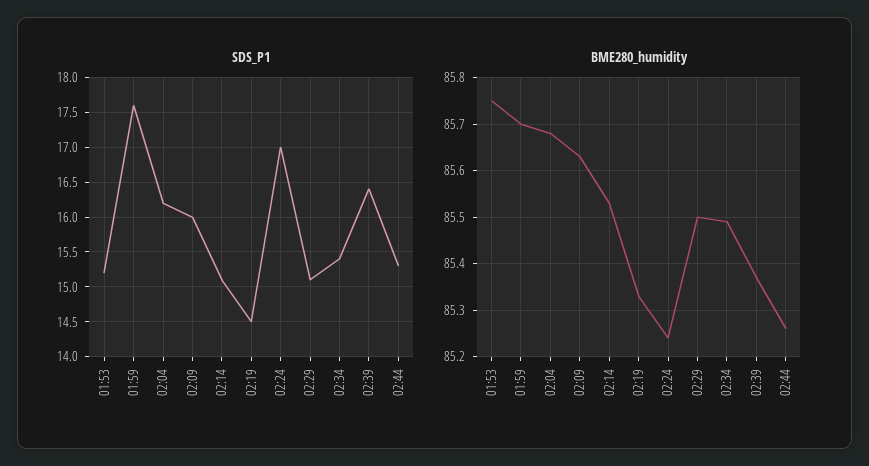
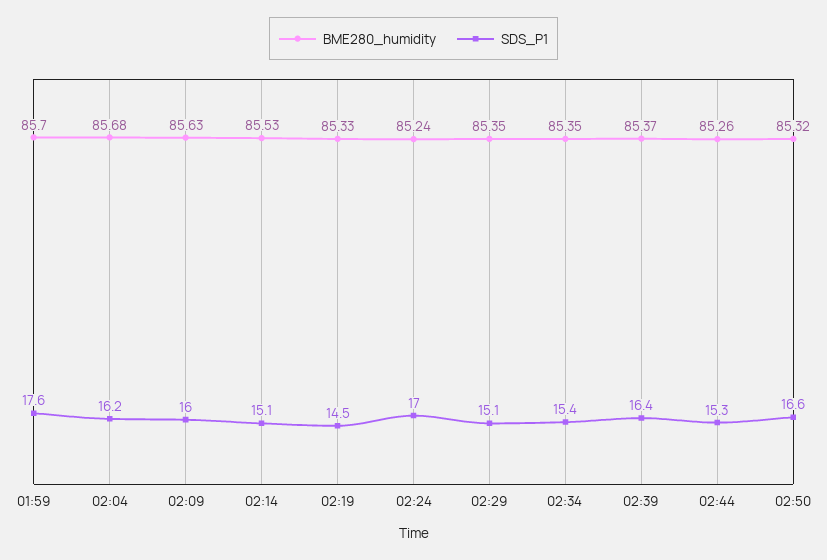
SDS_P1, 01:53: 15.2 -> none
BME280_humidity, 01:53: 85.75 -> none
BME280_humidity, 02:29: 85.5 -> 85.35
BME280_humidity, 02:34: 85.5 -> 85.35
BME280_humidity, 02:50: none -> 85.32
SDS_P1, 02:50: none -> 16.6

